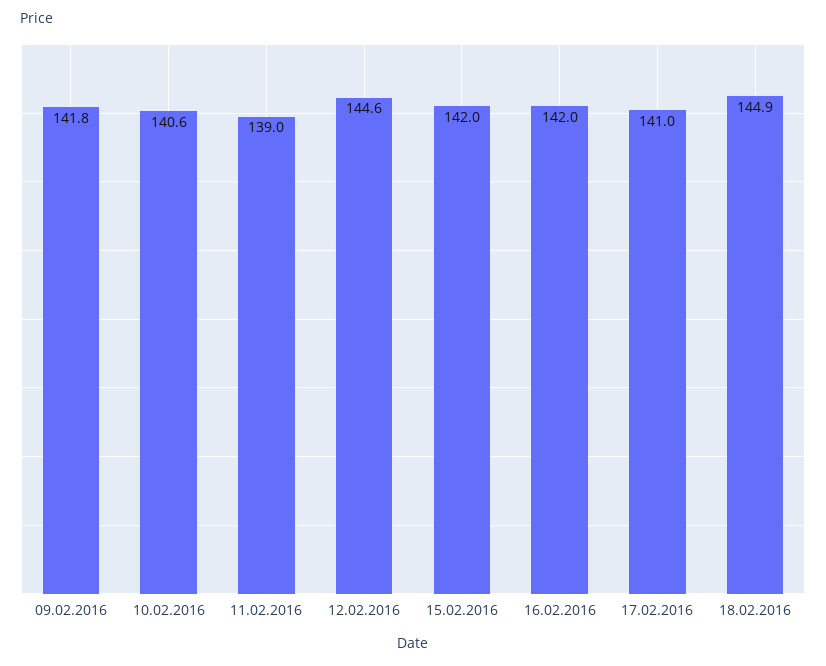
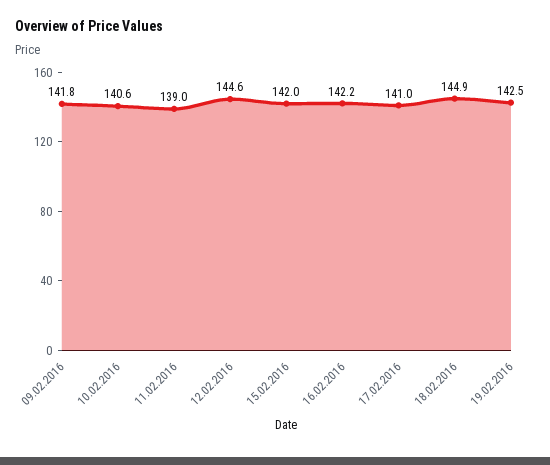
16.02.2016: 142 -> 142.2
19.02.2016: none -> 142.5

